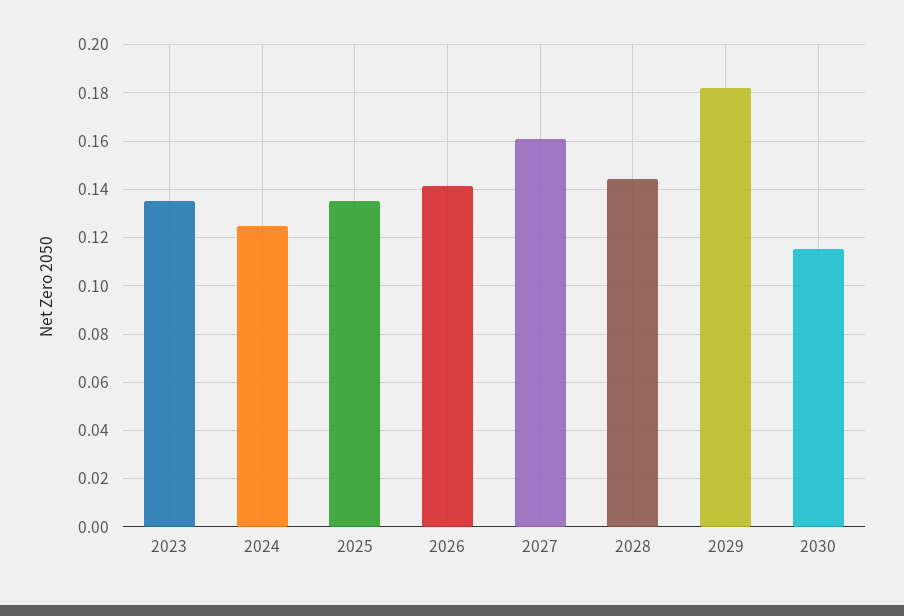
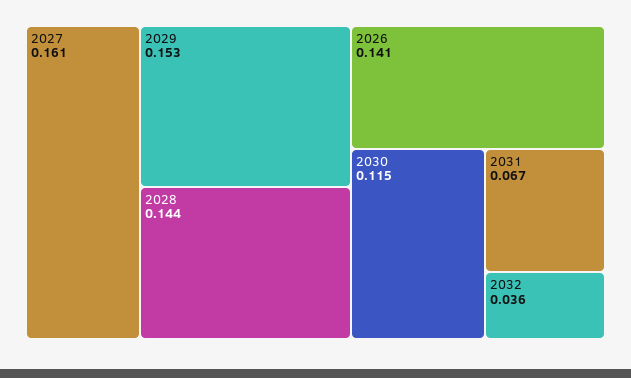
2023: 0.135 -> none
2024: 0.125 -> none
2025: 0.135 -> none
2029: 0.1825 -> 0.153
2031: none -> 0.067
2032: none -> 0.036

